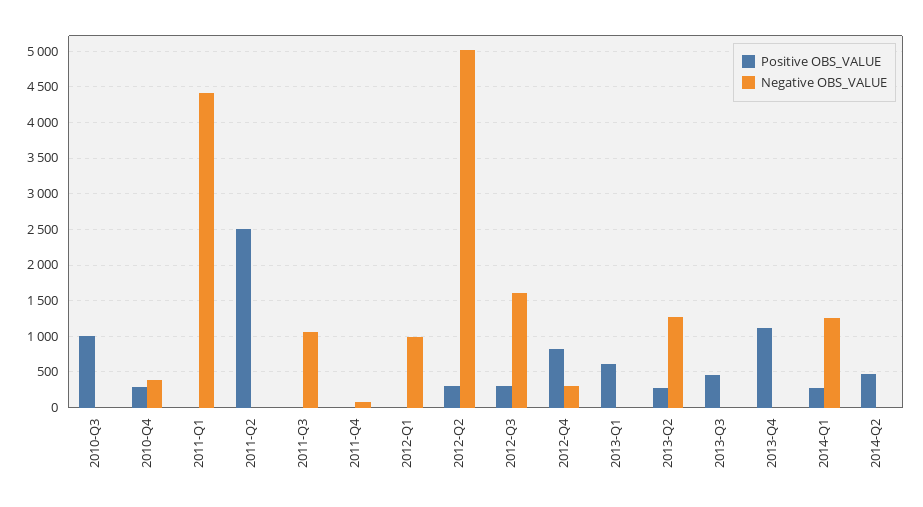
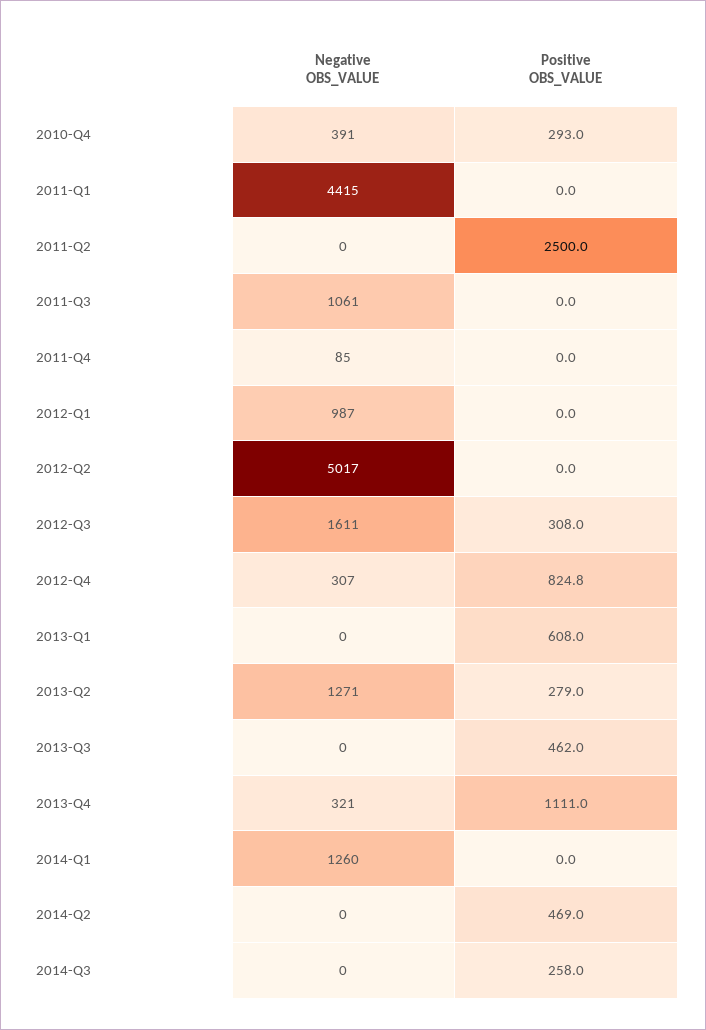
Positive OBS_VALUE, 2010-Q3: 1000 -> none
Negative OBS_VALUE, 2010-Q3: 0 -> none
Positive OBS_VALUE, 2012-Q2: 300 -> 0
Negative OBS_VALUE, 2013-Q4: 0 -> 321
Positive OBS_VALUE, 2014-Q1: 300 -> 0
Negative OBS_VALUE, 2014-Q3: none -> 0
Positive OBS_VALUE, 2014-Q3: none -> 258

